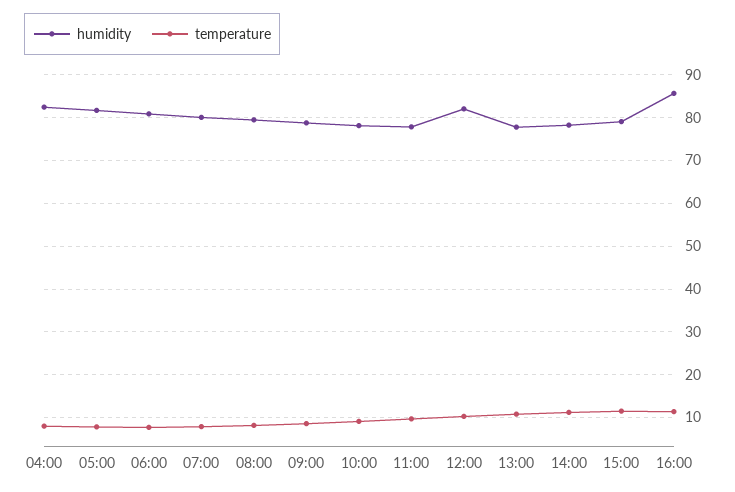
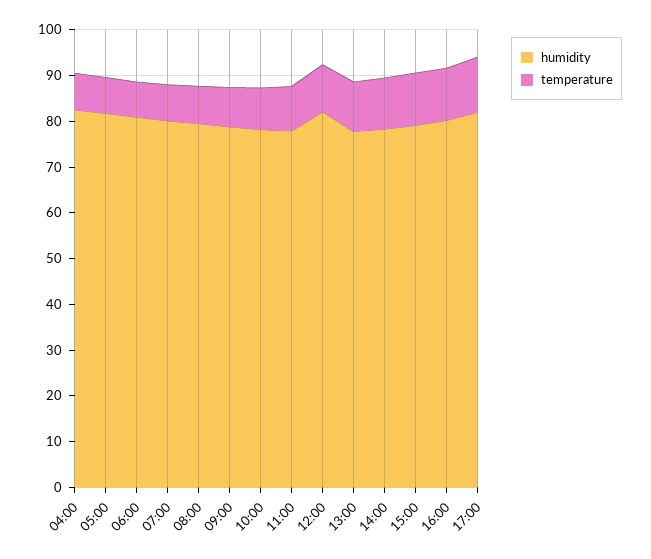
humidity, 16:00: 86 -> 80
humidity, 17:00: none -> 82
temperature, 17:00: none -> 12

